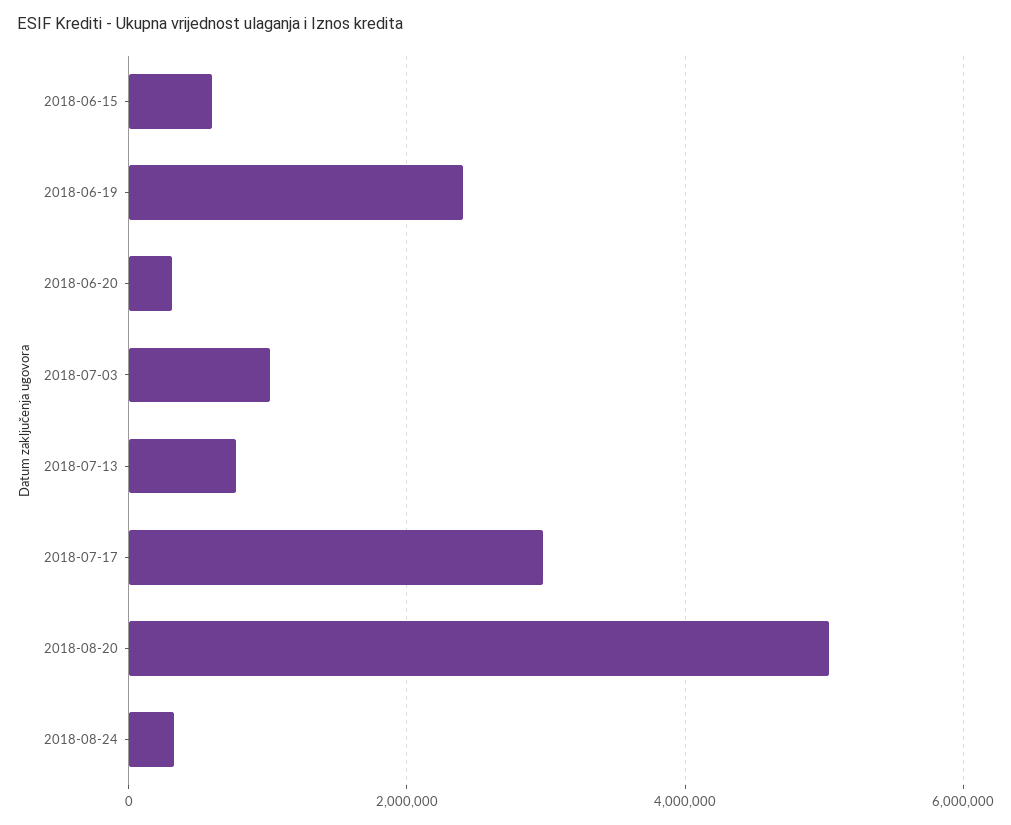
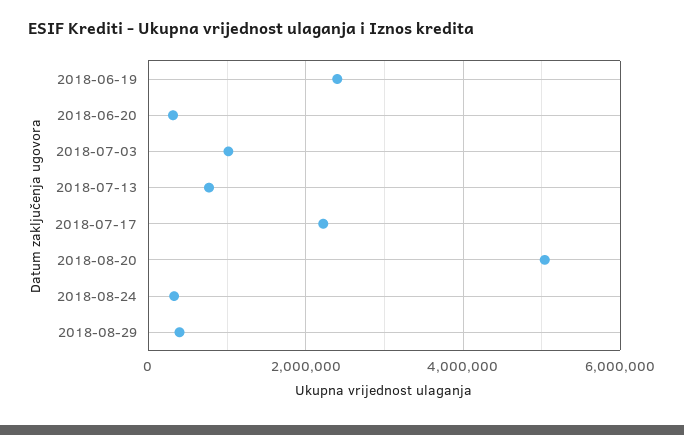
2018-06-15: 600000 -> none
2018-07-17: 3000000 -> 2200000
2018-08-29: none -> 400000

